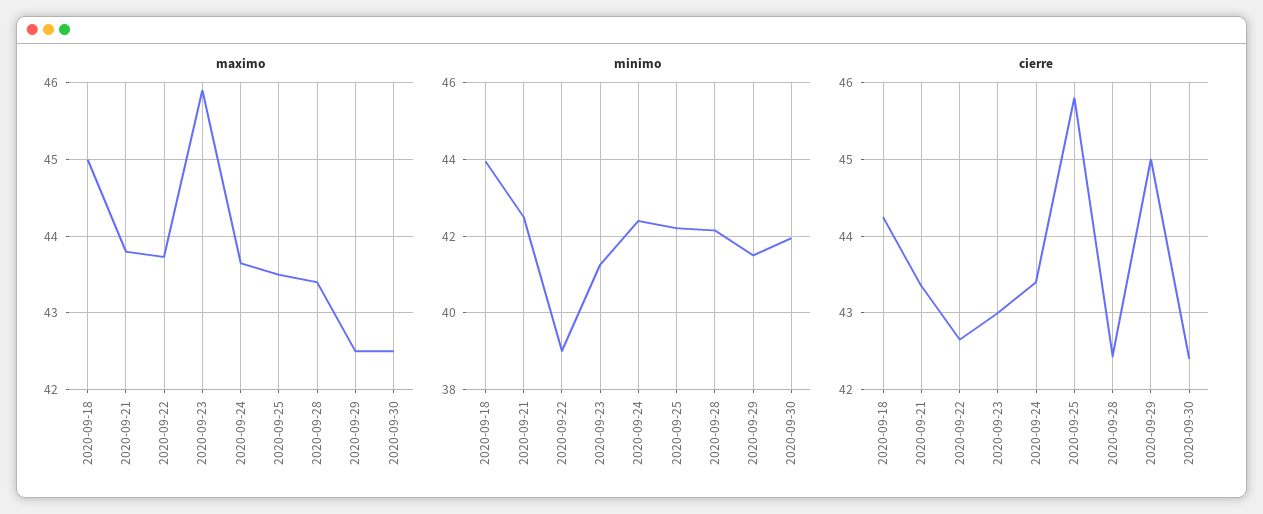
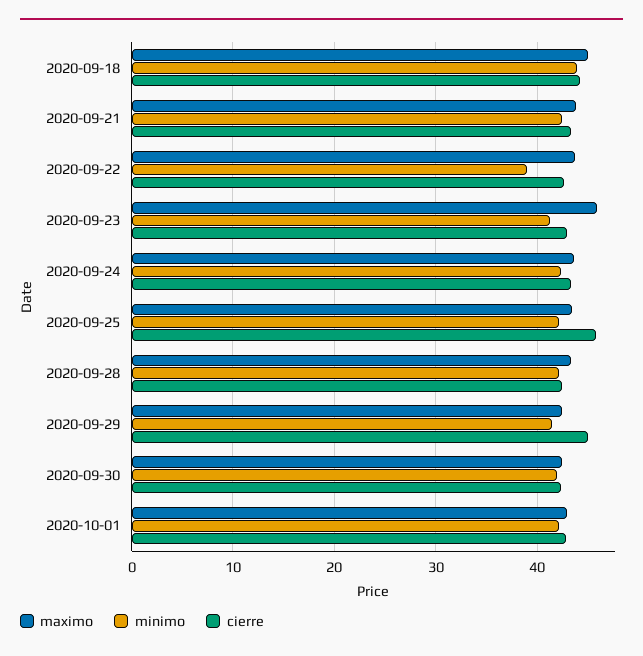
maximo, 2020-10-01: none -> 43
minimo, 2020-10-01: none -> 42
cierre, 2020-10-01: none -> 43

